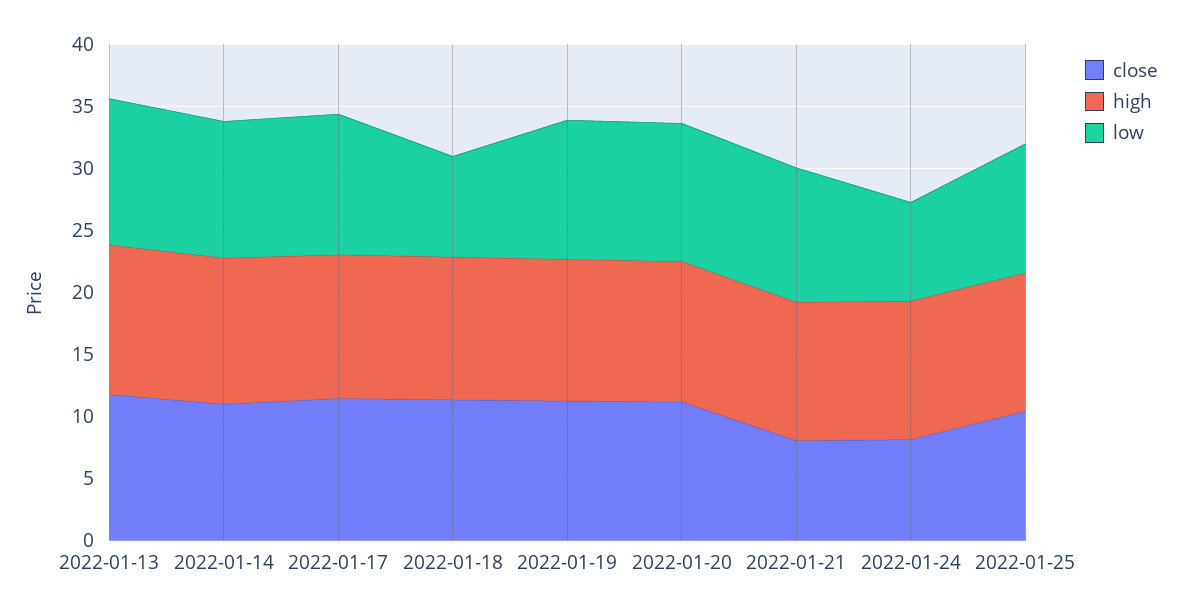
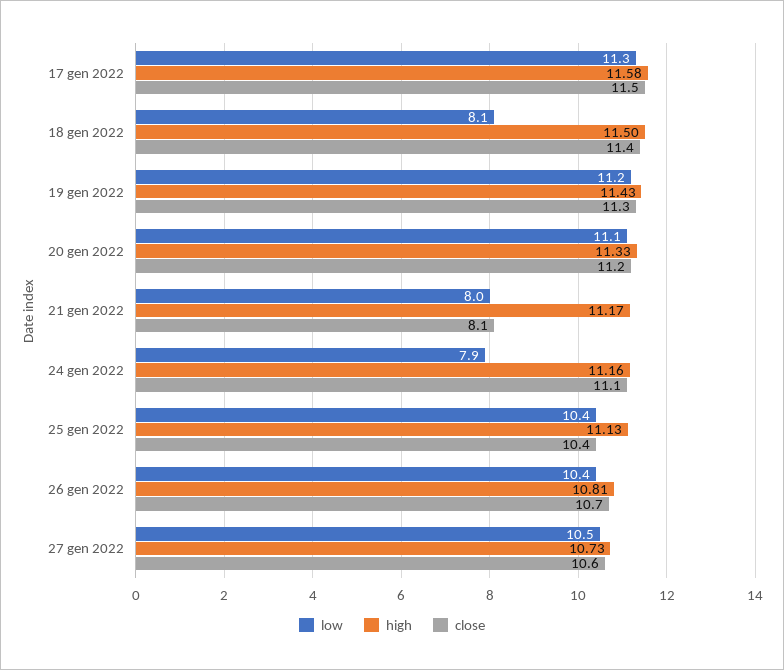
close, 2022-01-13: 12 -> none
high, 2022-01-13: 12 -> none
low, 2022-01-13: 12 -> none
close, 2022-01-14: 11 -> none
high, 2022-01-14: 12 -> none
low, 2022-01-14: 11 -> none
low, 2022-01-21: 11 -> 8
close, 2022-01-24: 8 -> 11.1
low, 26 gen 2022: none -> 10.4
high, 26 gen 2022: none -> 10.81
close, 26 gen 2022: none -> 10.7
low, 27 gen 2022: none -> 10.5
high, 27 gen 2022: none -> 10.73
close, 27 gen 2022: none -> 10.6

